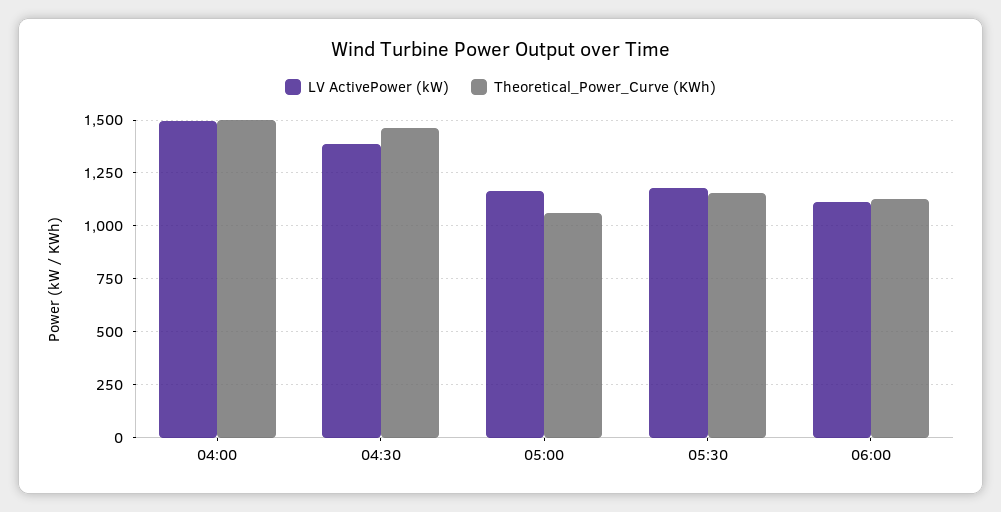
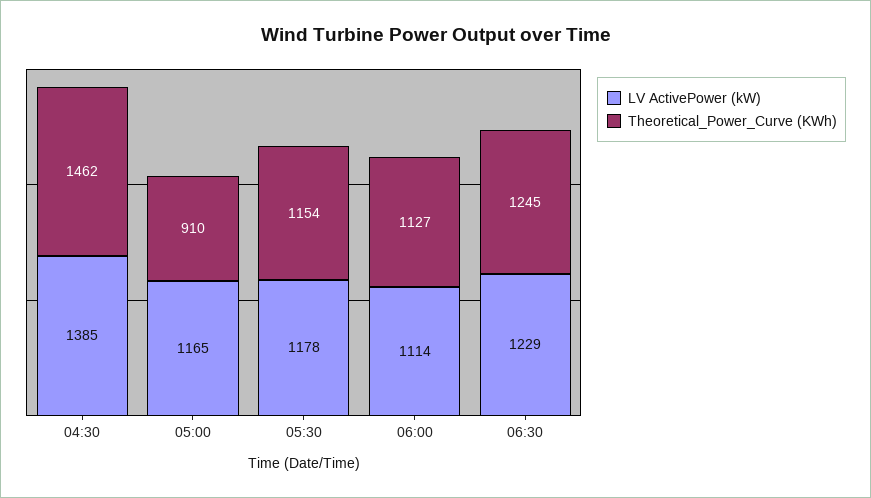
LV ActivePower (kW), 04:00: 1500 -> none
Theoretical_Power_Curve (KWh), 04:00: 1500 -> none
Theoretical_Power_Curve (KWh), 05:00: 1050 -> 910
LV ActivePower (kW), 06:30: none -> 1229
Theoretical_Power_Curve (KWh), 06:30: none -> 1245

